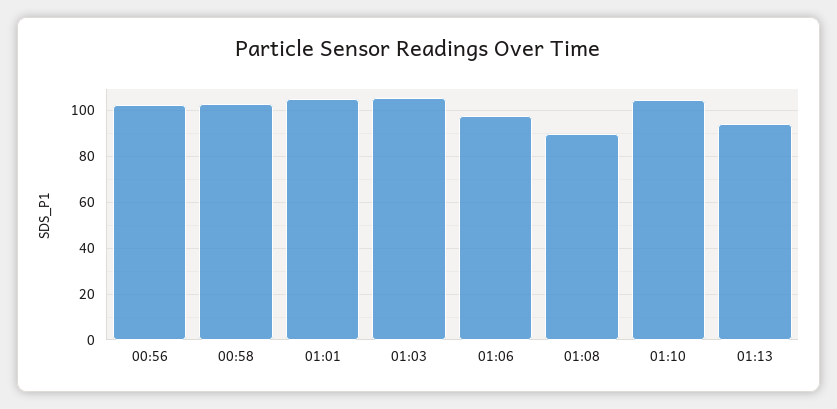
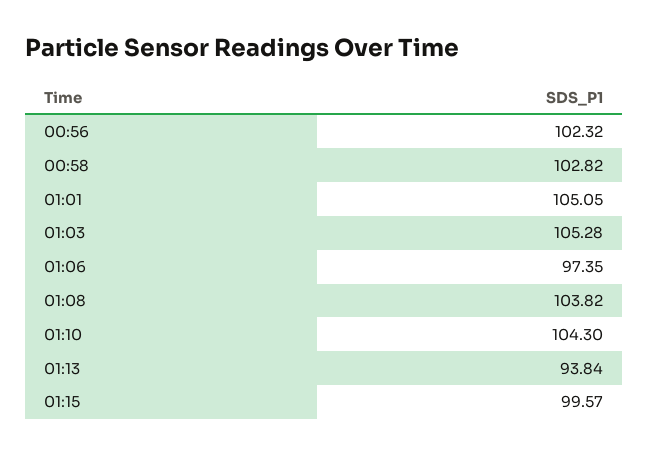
01:08: 90 -> 103.82
01:15: none -> 99.57

